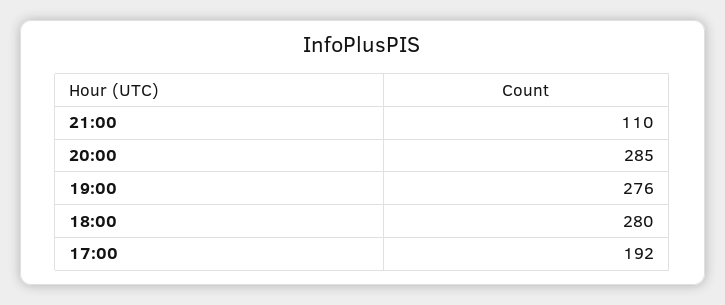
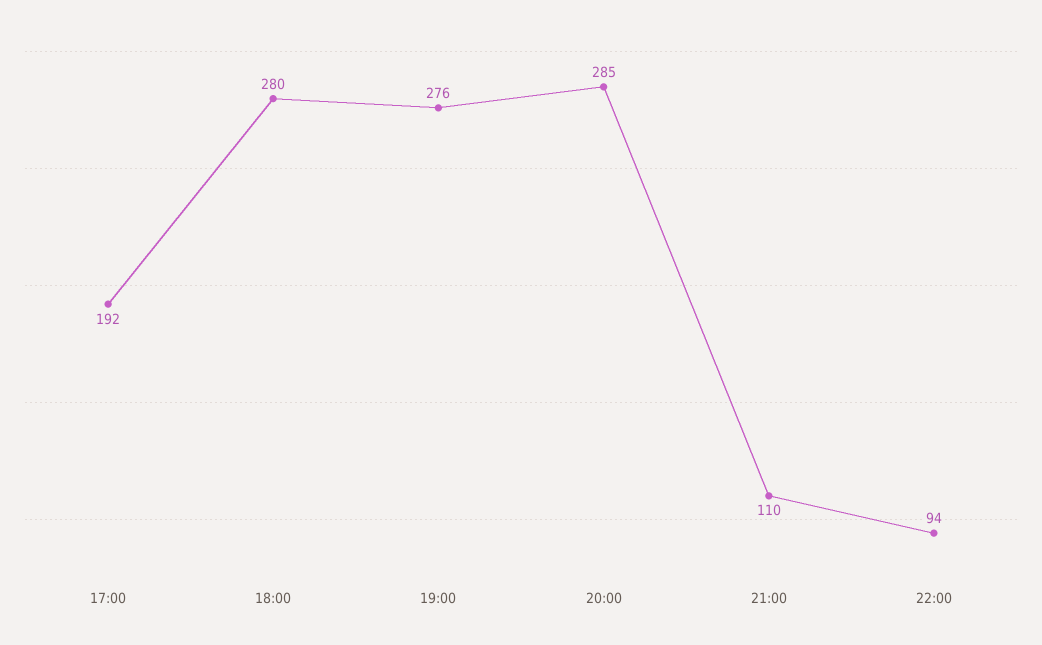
22:00: none -> 94

